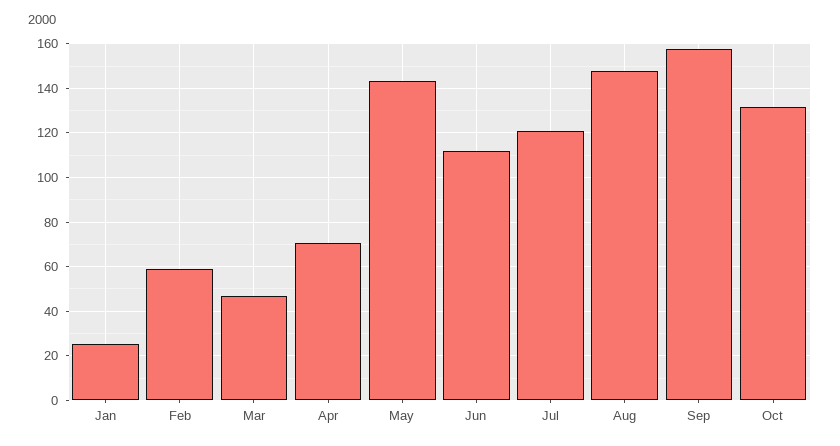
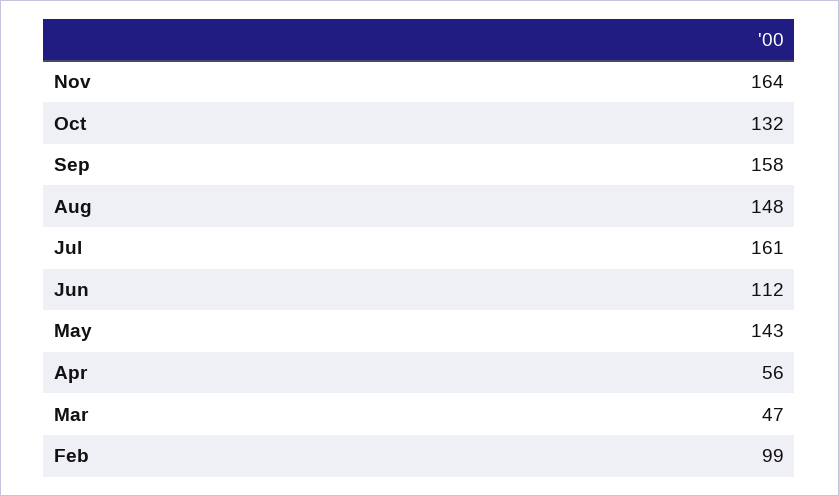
Jan: 25 -> none
Feb: 60 -> 99
Apr: 70 -> 56
Jul: 120 -> 161
Nov: none -> 164

